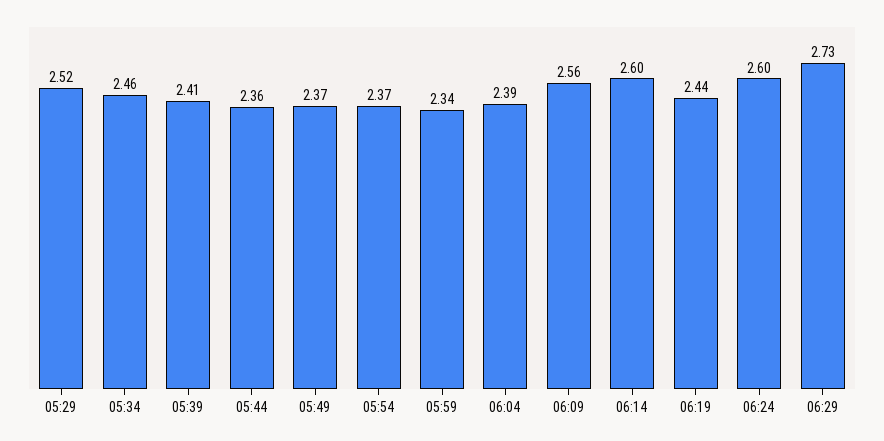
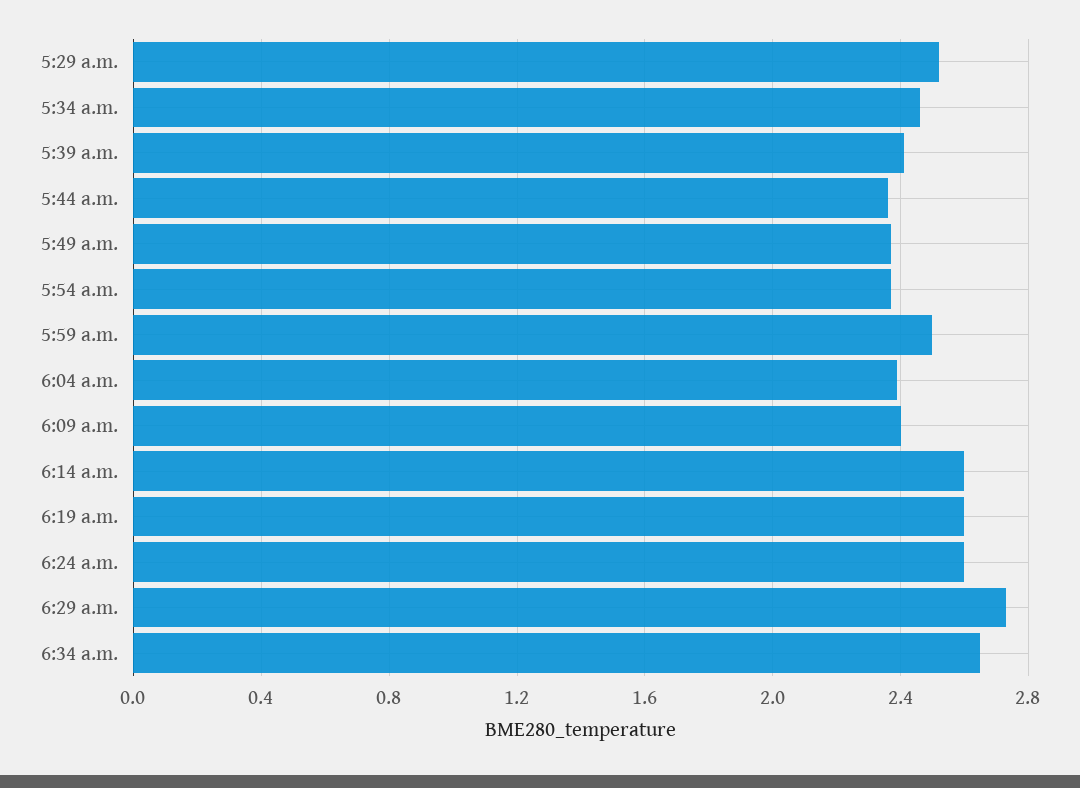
05:59: 2.34 -> 2.5
06:09: 2.56 -> 2.4
06:19: 2.44 -> 2.6
6:34 a.m.: none -> 2.65

